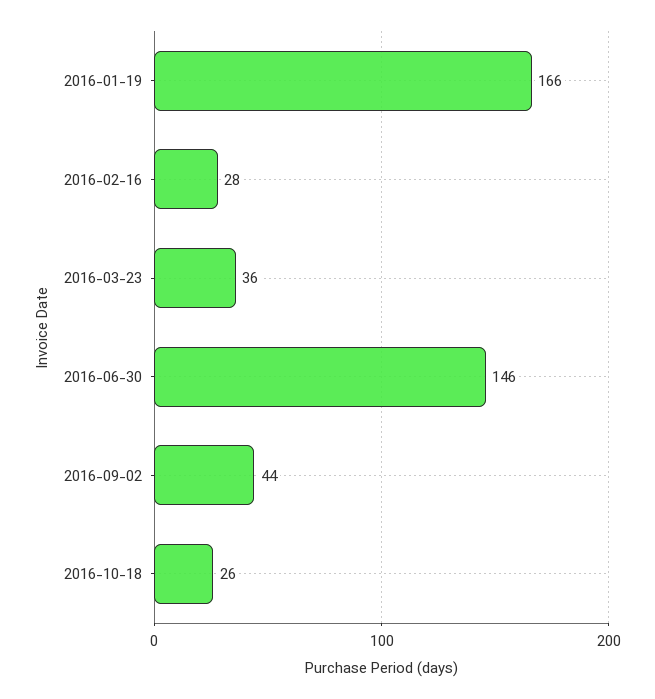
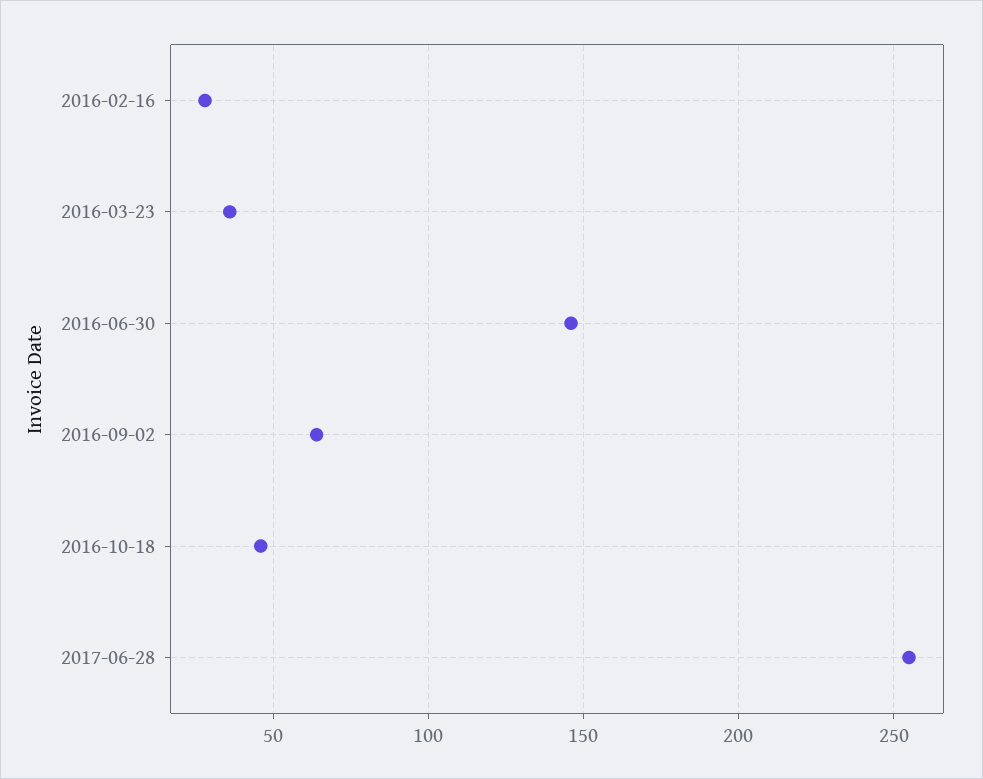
2016-01-19: 166 -> none
2016-09-02: 44 -> 65
2016-10-18: 26 -> 45
2017-06-28: none -> 255

